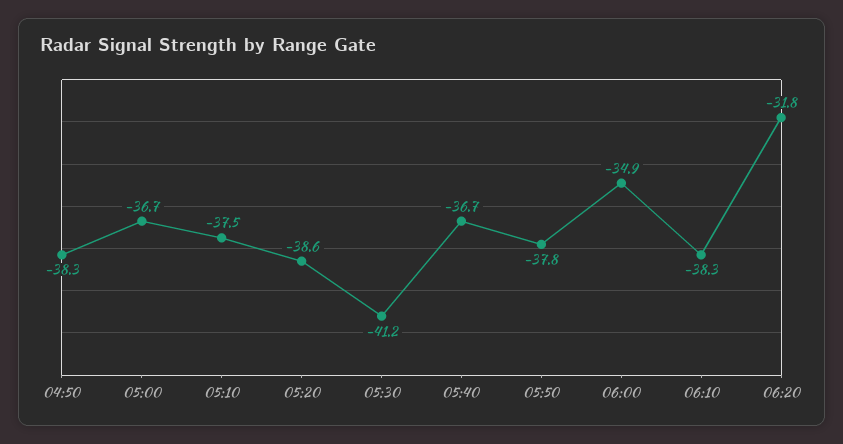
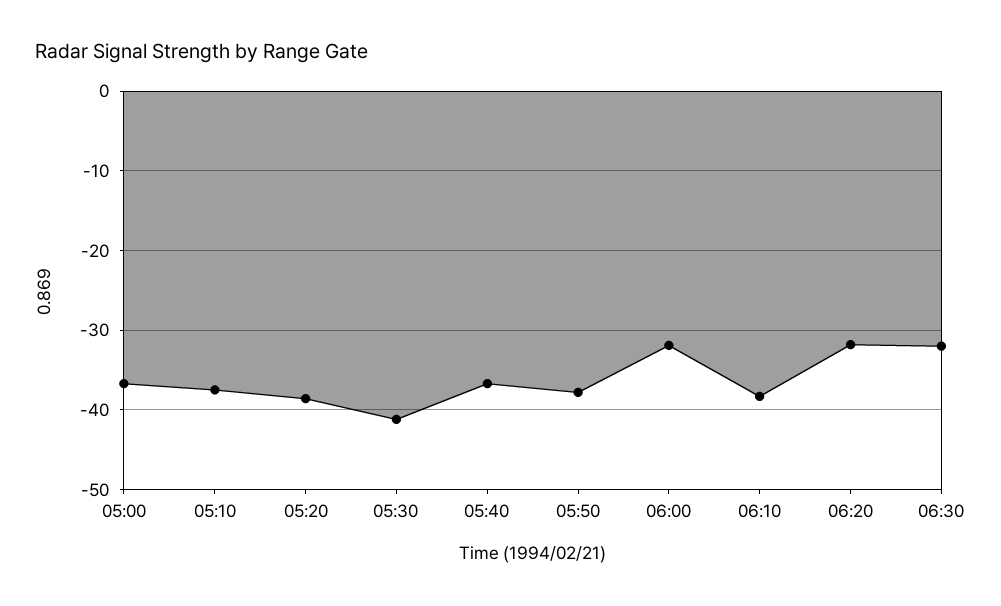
04:50: -38.3 -> none
06:00: -34.9 -> -32
06:30: none -> -32

